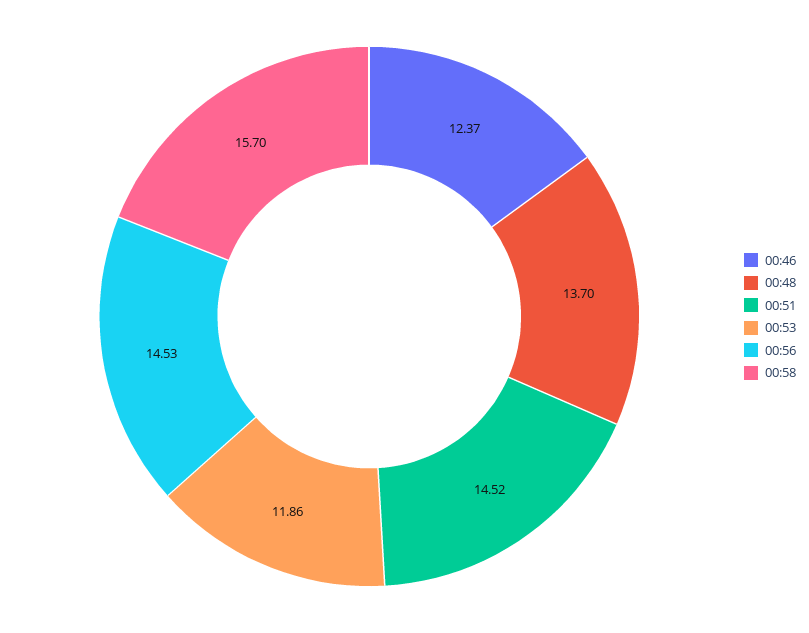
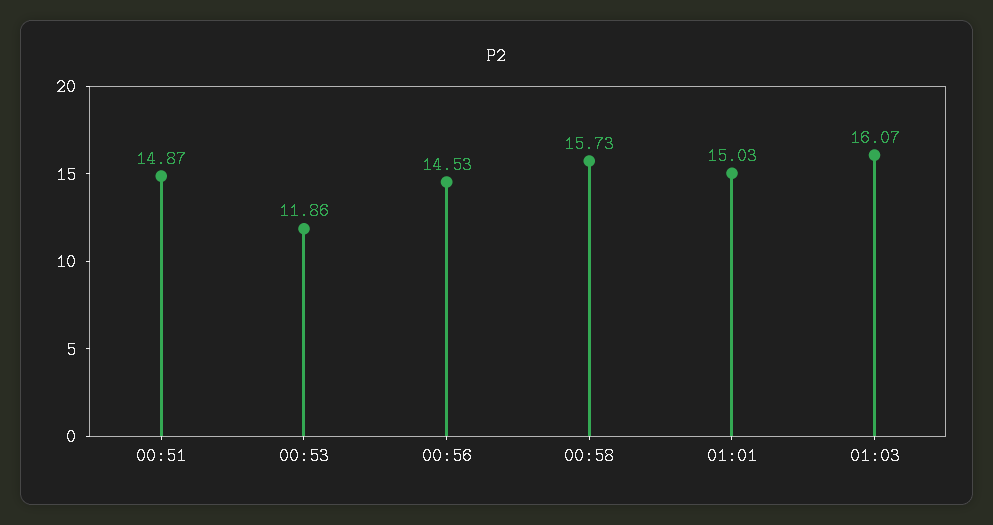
00:46: 12.37 -> none
00:48: 13.7 -> none
00:51: 14.52 -> 14.87
00:58: 15.7 -> 15.73
01:01: none -> 15.03
01:03: none -> 16.07

